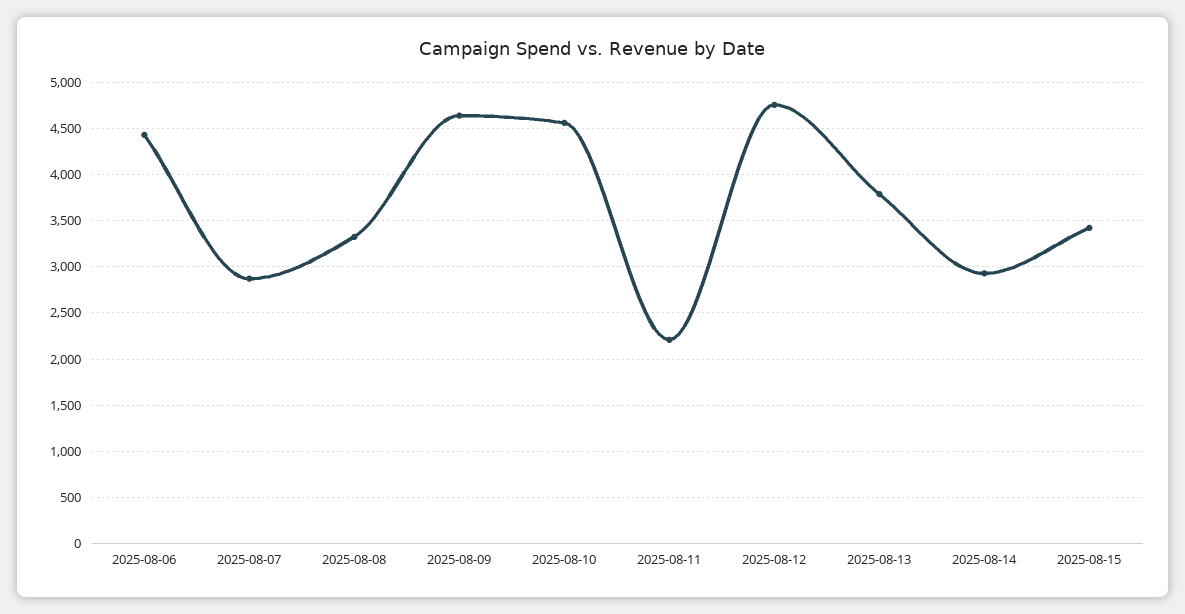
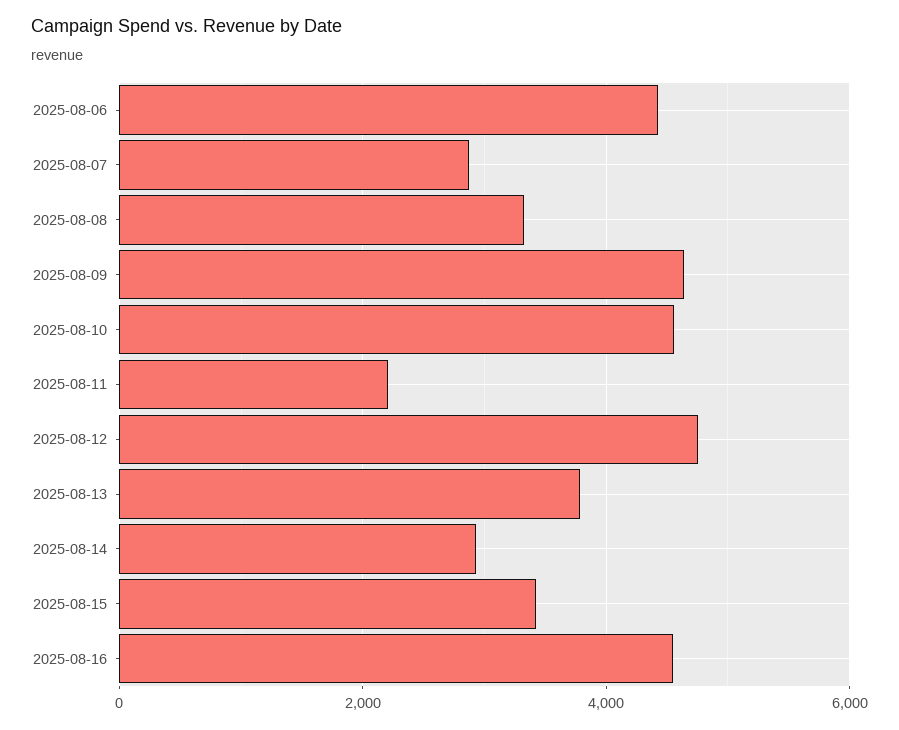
2025-08-16: none -> 4600

